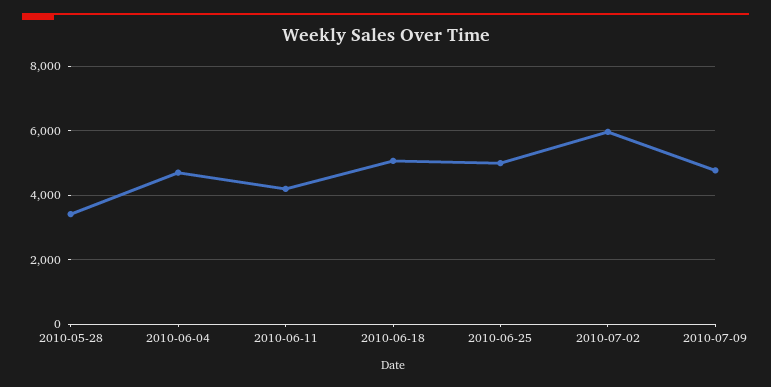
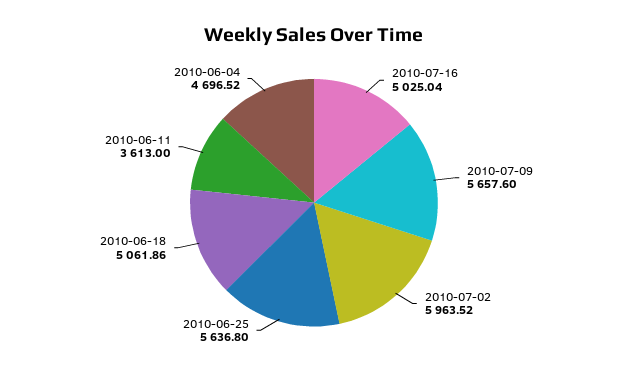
2010-05-28: 3400 -> none
2010-06-11: 4200 -> 3613
2010-06-25: 5000 -> 5636.8
2010-07-09: 4800 -> 5657.6
2010-07-16: none -> 5025.04

